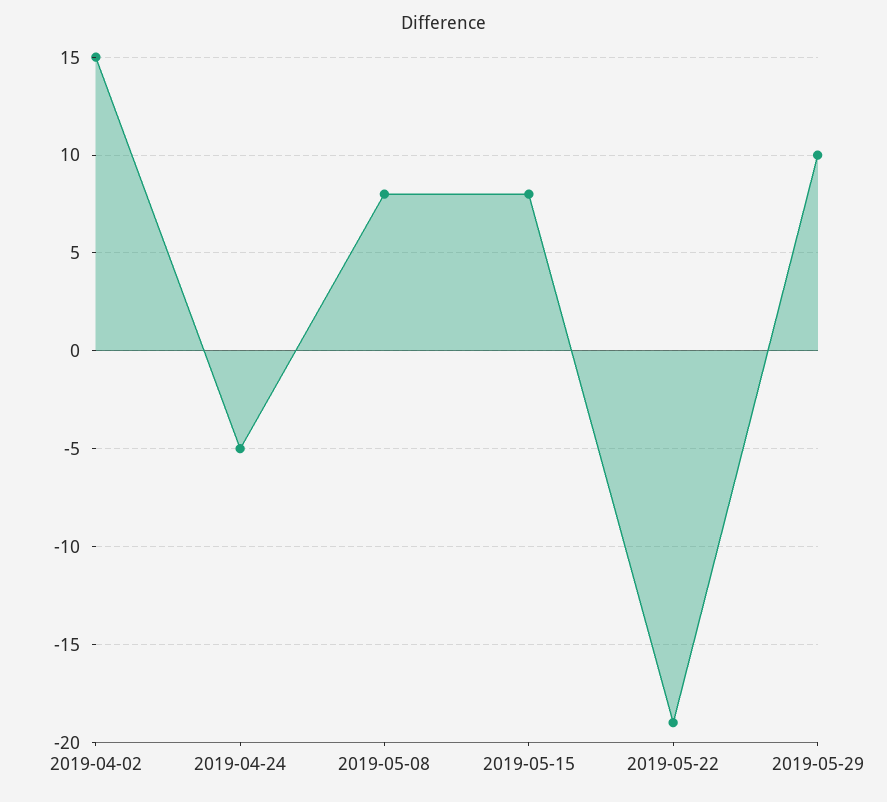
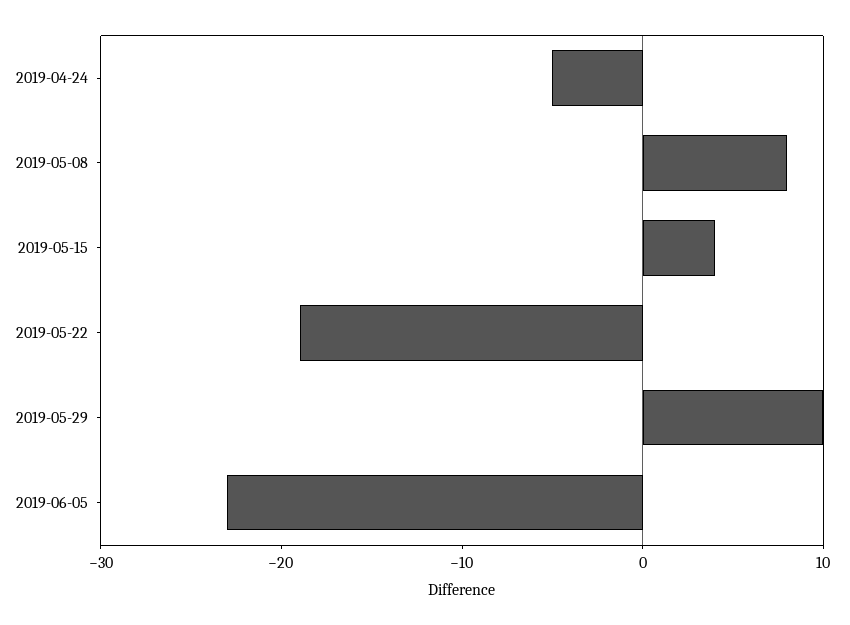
2019-04-02: 15 -> none
2019-05-15: 8 -> 4
2019-06-05: none -> -23

